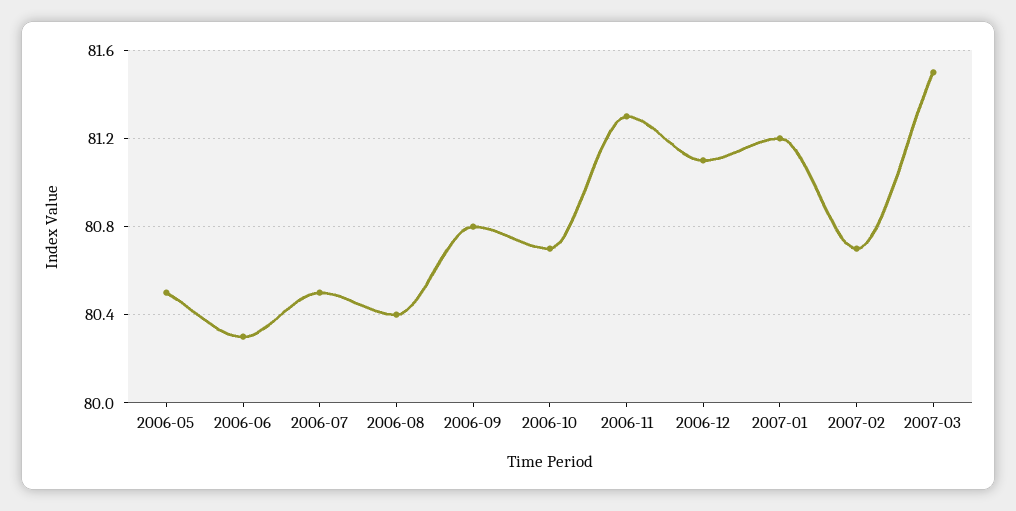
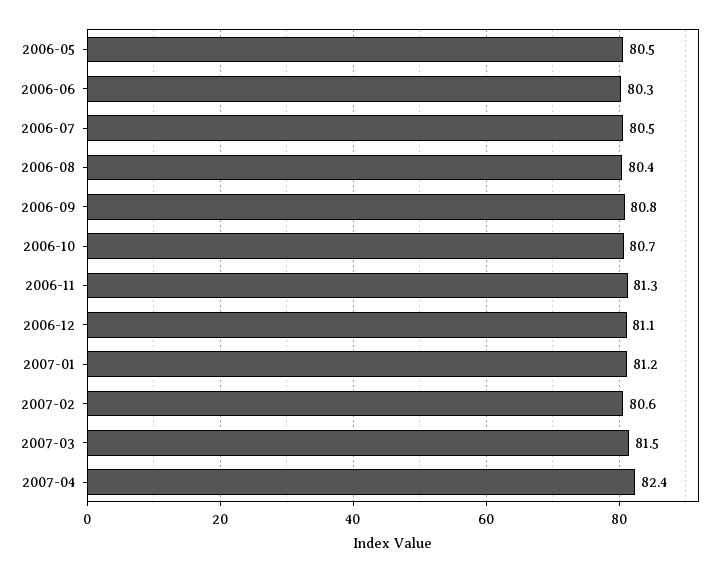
2007-02: 80.7 -> 80.6
2007-04: none -> 82.4

